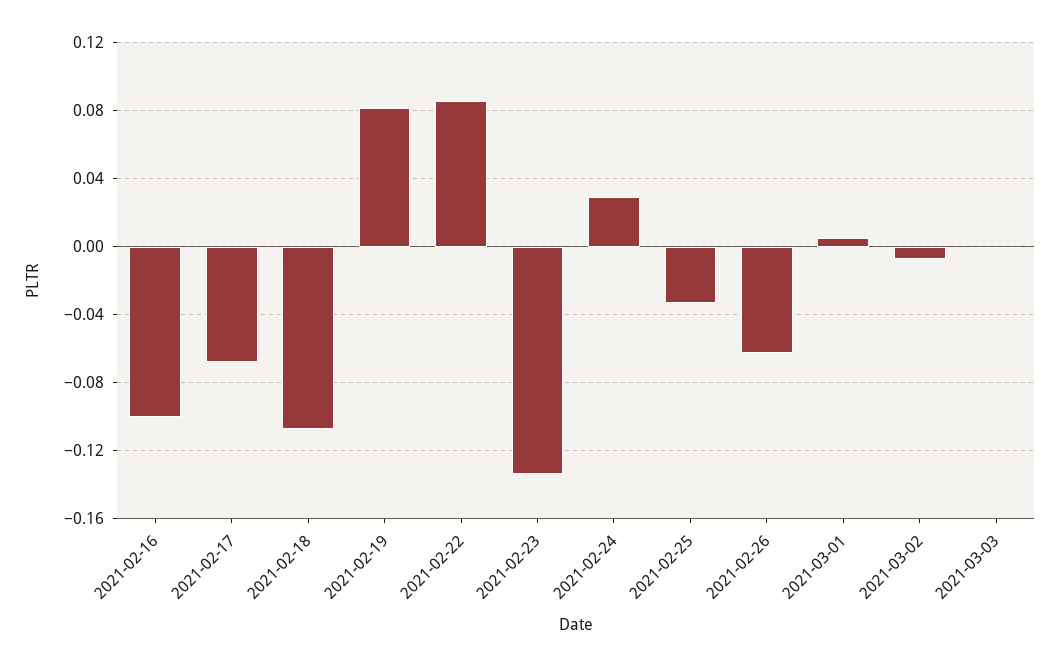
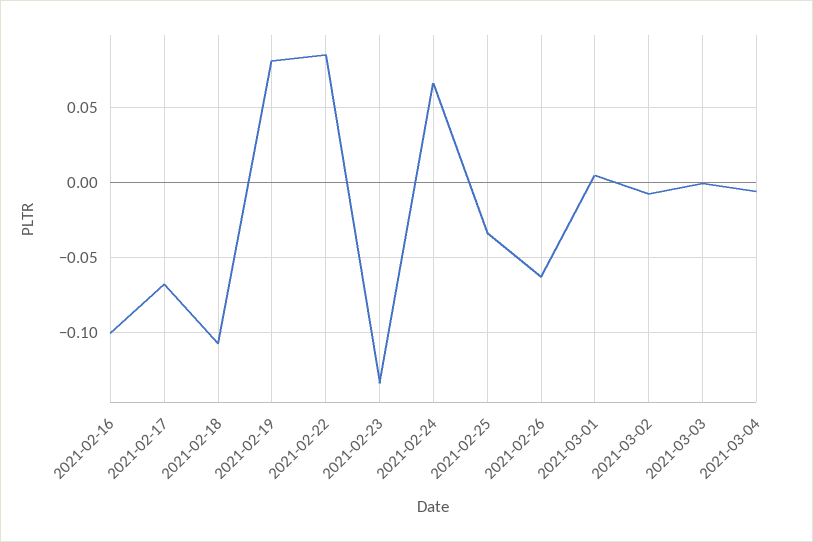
2021-02-24: 0.03 -> 0.065
2021-03-04: none -> -0.005

